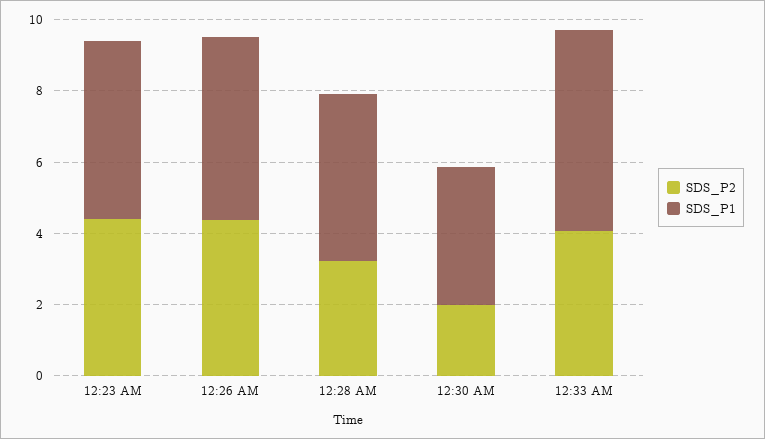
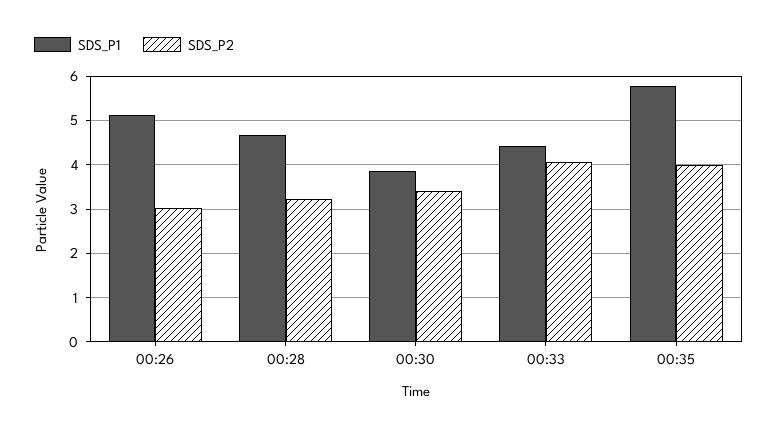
SDS_P2, 12:23 AM: 4.5 -> none
SDS_P1, 12:23 AM: 5 -> none
SDS_P2, 12:26 AM: 4.5 -> 3
SDS_P2, 12:30 AM: 2 -> 3.4
SDS_P1, 12:33 AM: 5.5 -> 4.4
SDS_P1, 00:35: none -> 5.8
SDS_P2, 00:35: none -> 4

